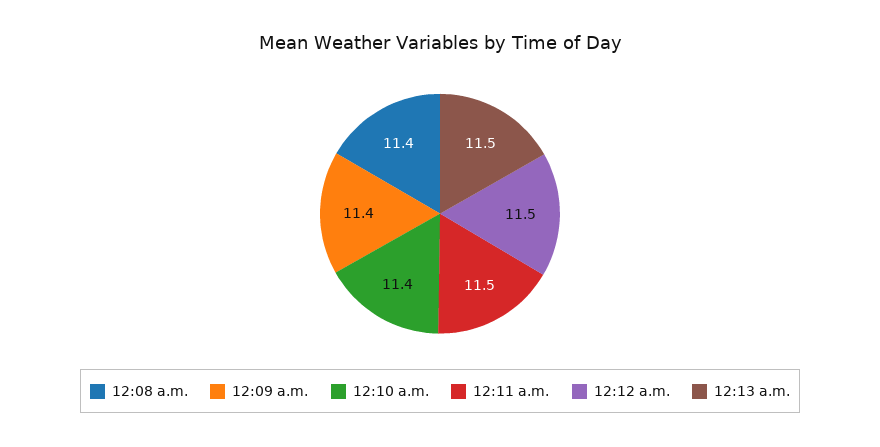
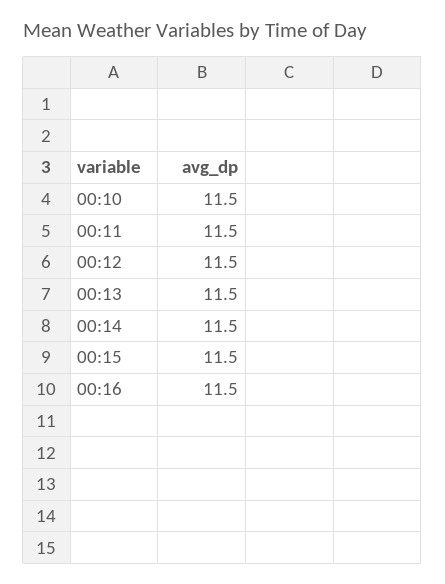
12:08 a.m.: 11.4 -> none
12:09 a.m.: 11.4 -> none
12:10 a.m.: 11.4 -> 11.5
00:14: none -> 11.5
00:15: none -> 11.5
00:16: none -> 11.5

